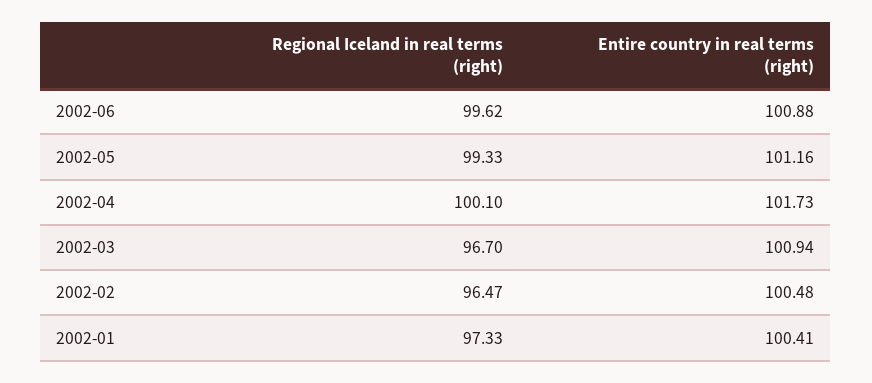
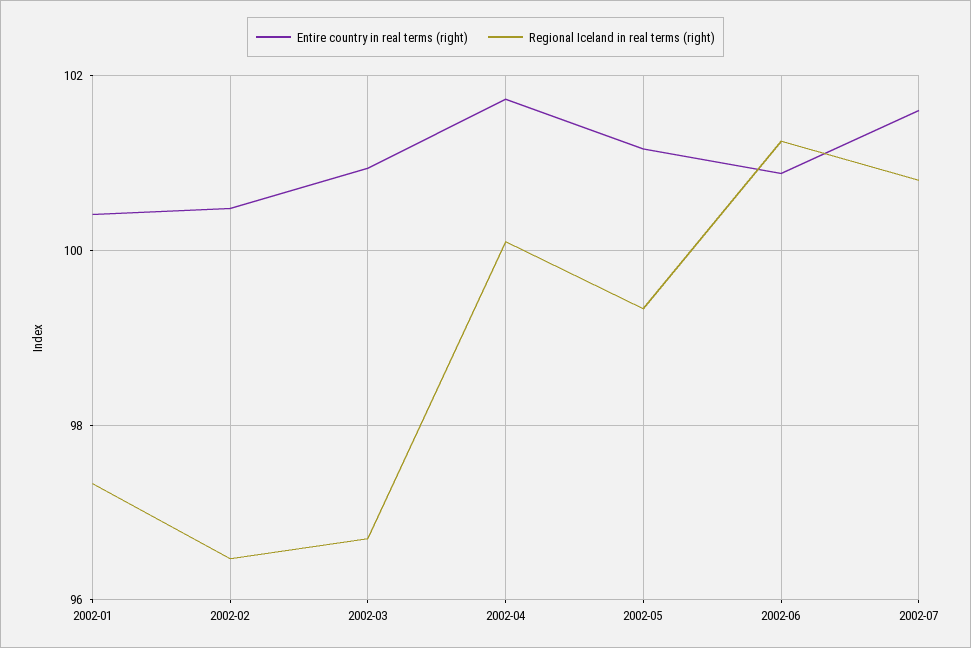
Regional Iceland in real terms (right), 2002-06: 99.62 -> 101.2
Entire country in real terms (right), 2002-07: none -> 101.6
Regional Iceland in real terms (right), 2002-07: none -> 100.8

